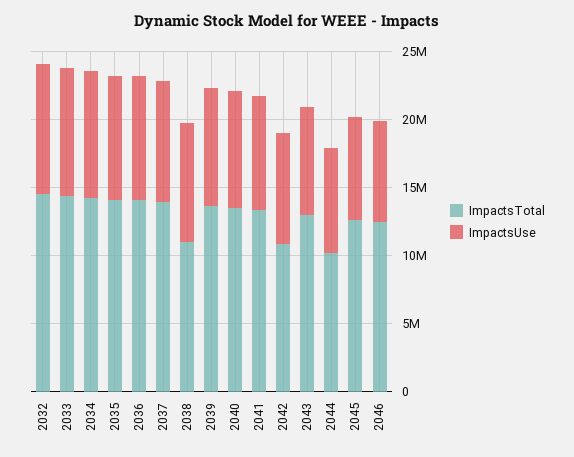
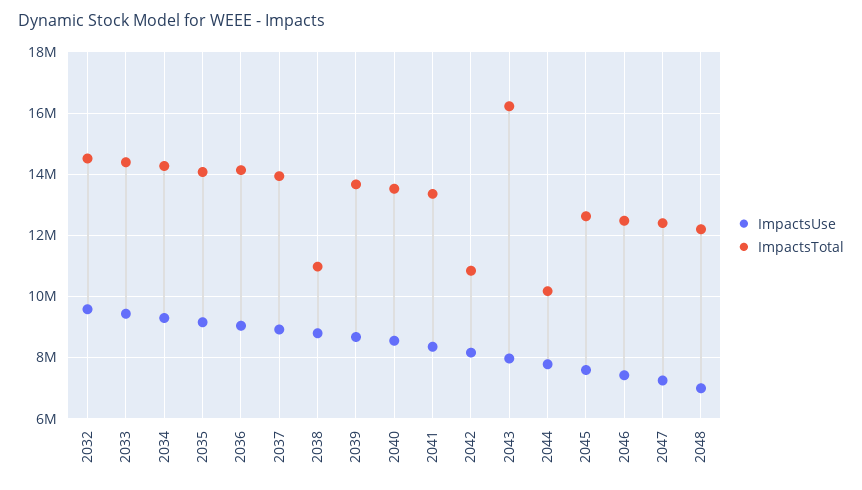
ImpactsTotal, 2043: 13000000 -> 16200000
ImpactsUse, 2047: none -> 7200000
ImpactsTotal, 2047: none -> 12400000
ImpactsUse, 2048: none -> 7000000
ImpactsTotal, 2048: none -> 12200000

